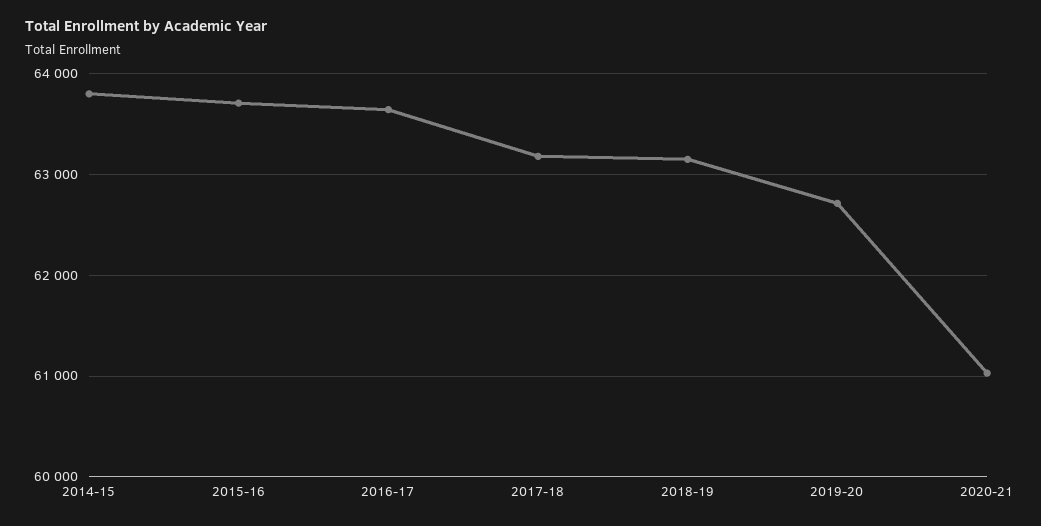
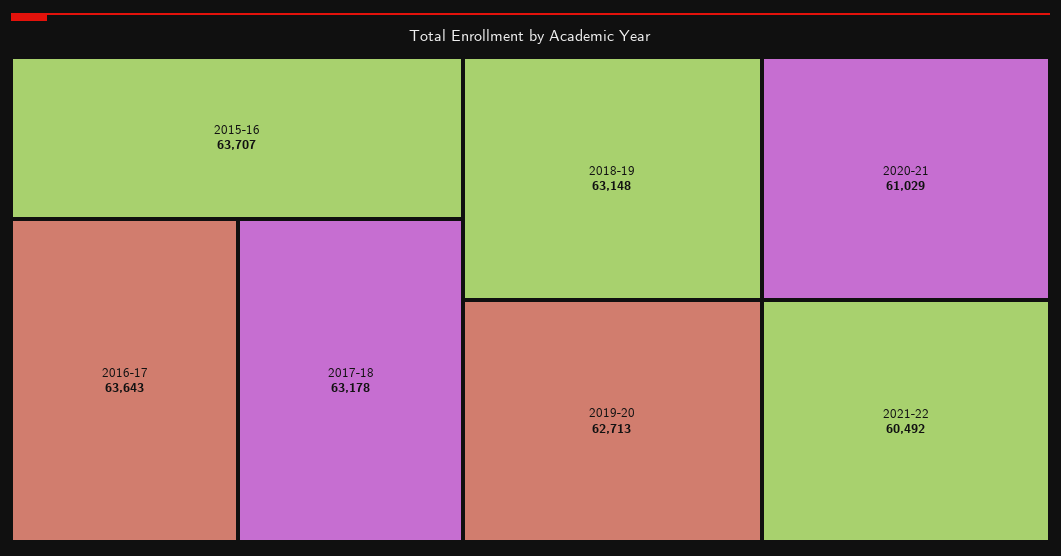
2014-15: 63800 -> none
2021-22: none -> 60492

